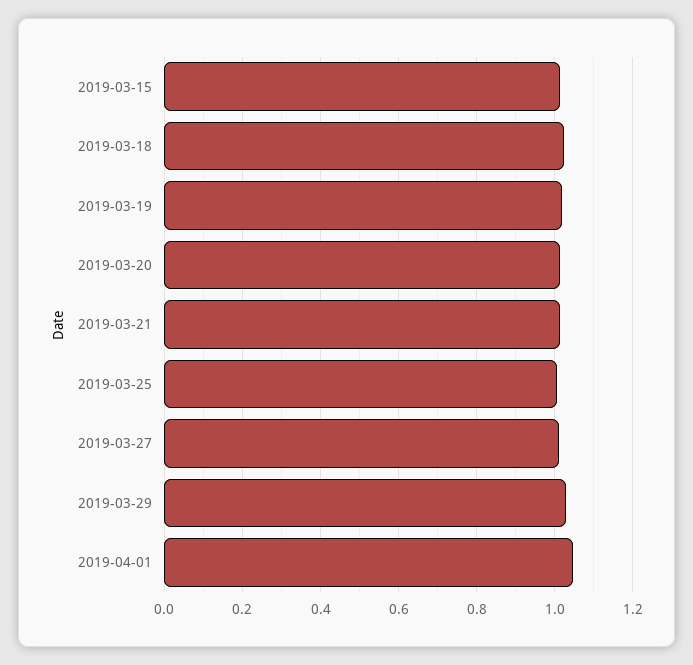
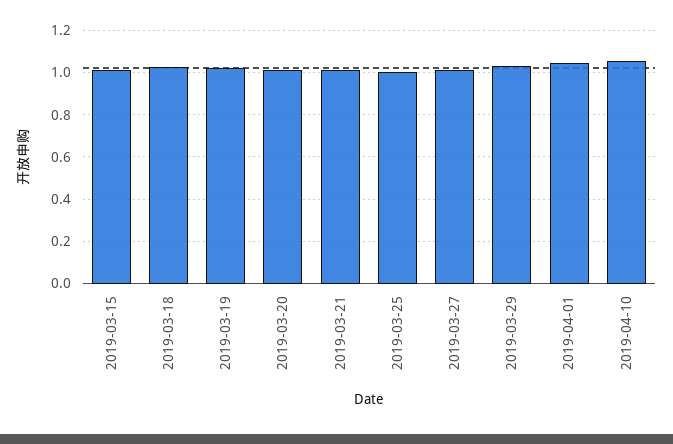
2019-04-10: none -> 1.05

